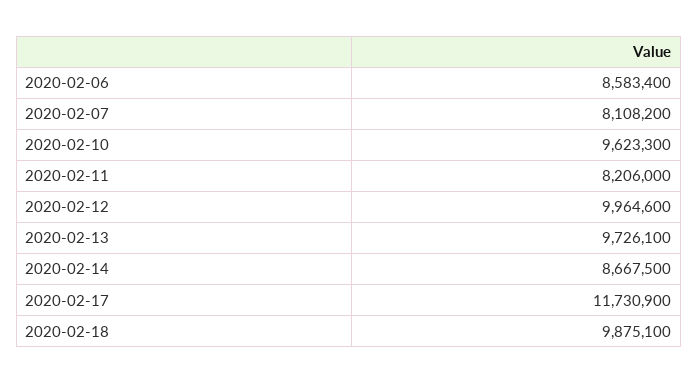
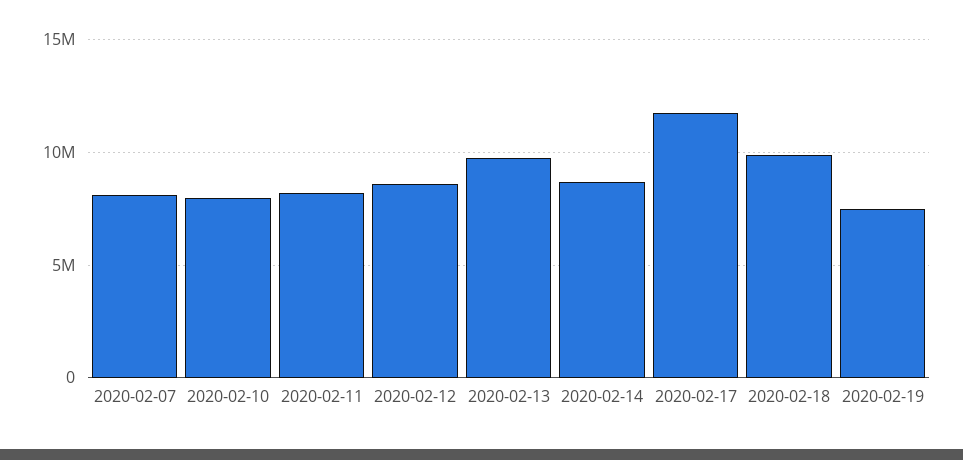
2020-02-06: 8583400 -> none
2020-02-10: 9623300 -> 8000000
2020-02-12: 9964600 -> 8500000
2020-02-19: none -> 7500000

